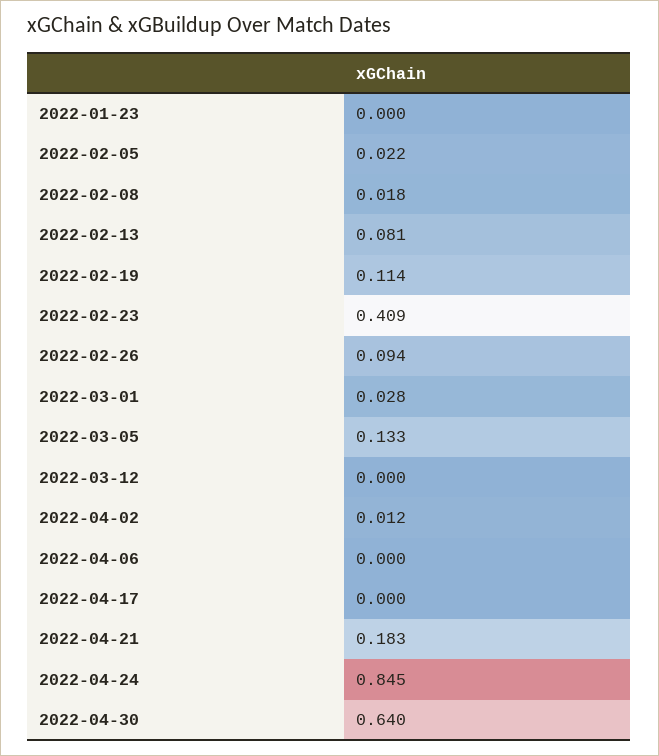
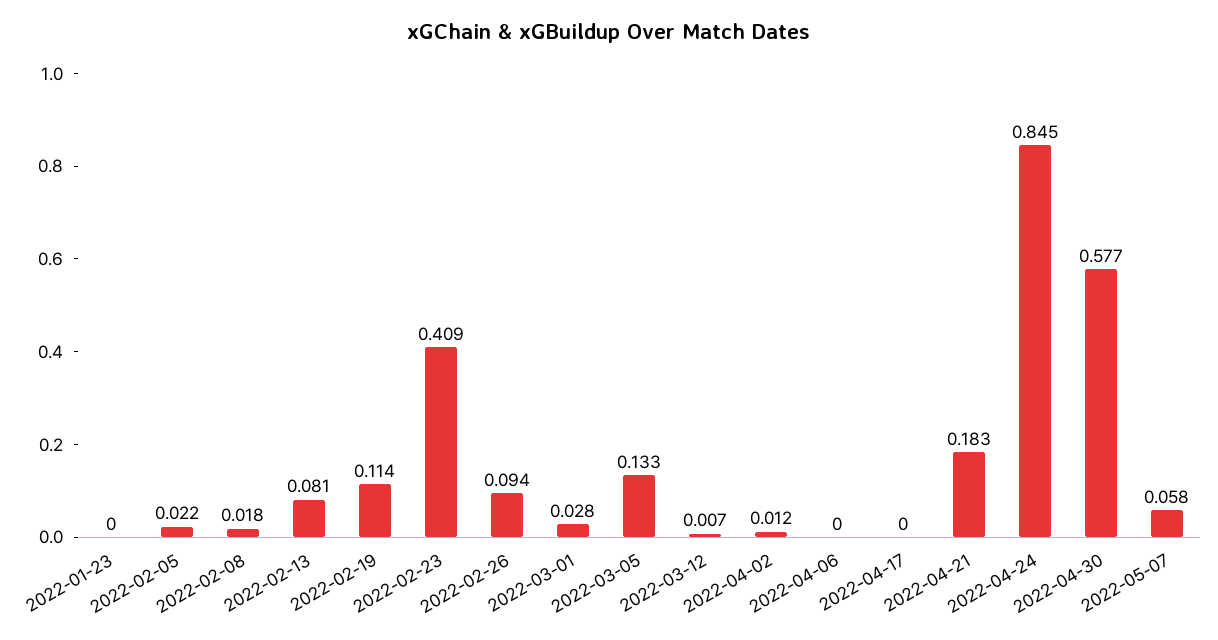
2022-03-12: 0 -> 0.007
2022-04-30: 0.64 -> 0.577
2022-05-07: none -> 0.058

